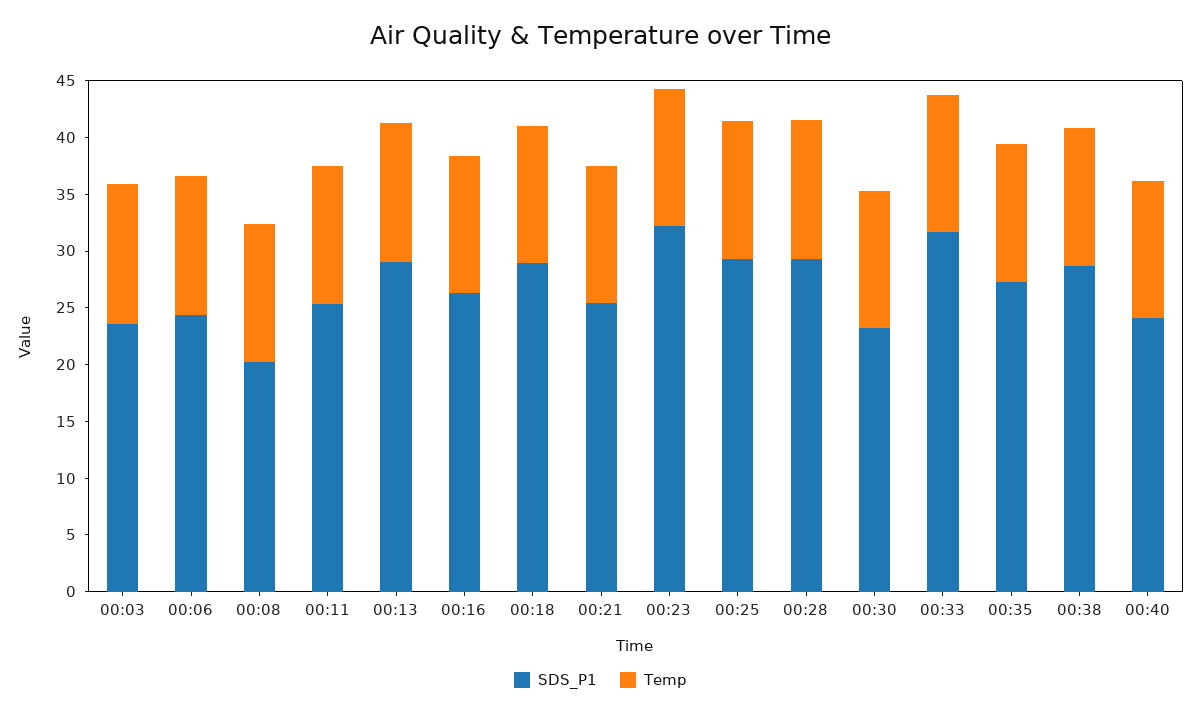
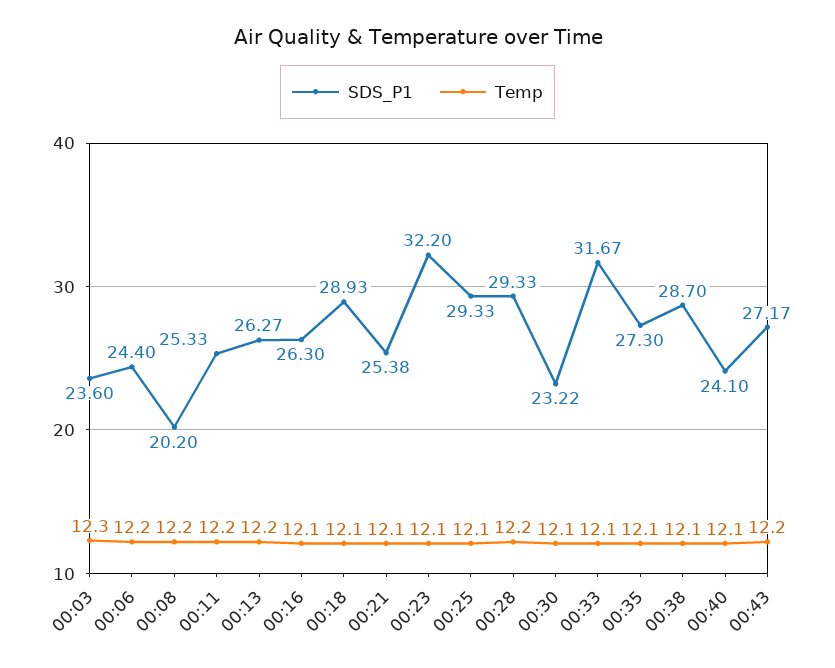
SDS_P1, 00:13: 29 -> 26.27
SDS_P1, 00:43: none -> 27.17
Temp, 00:43: none -> 12.2

